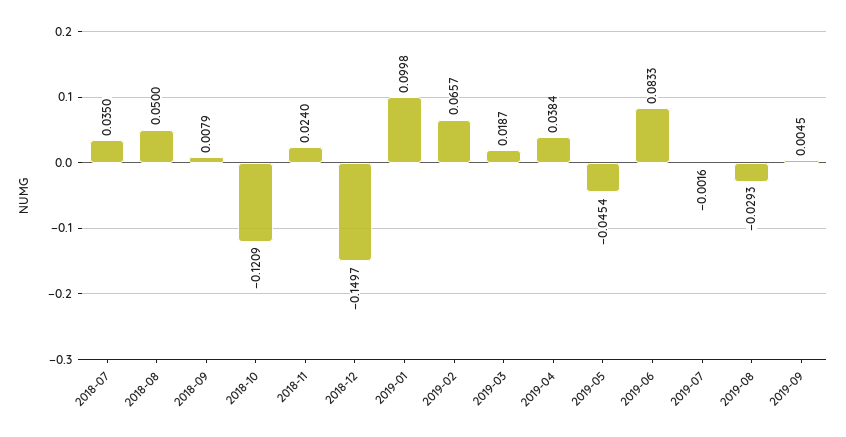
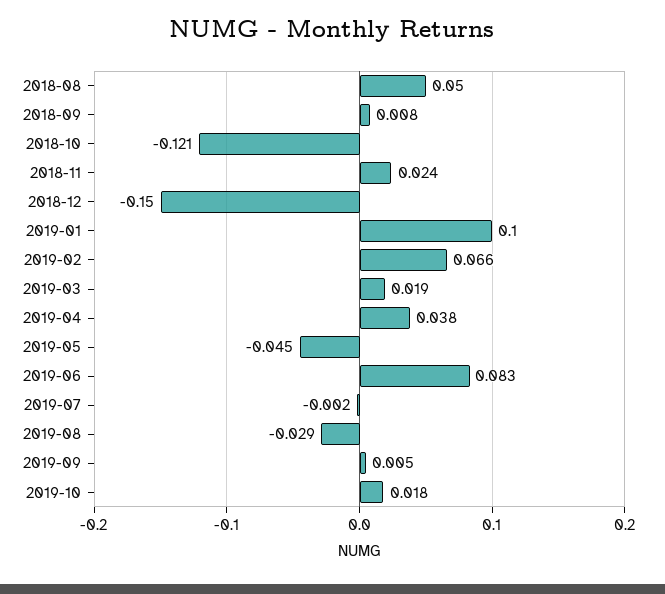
2018-07: 0.035 -> none
2019-10: none -> 0.018

